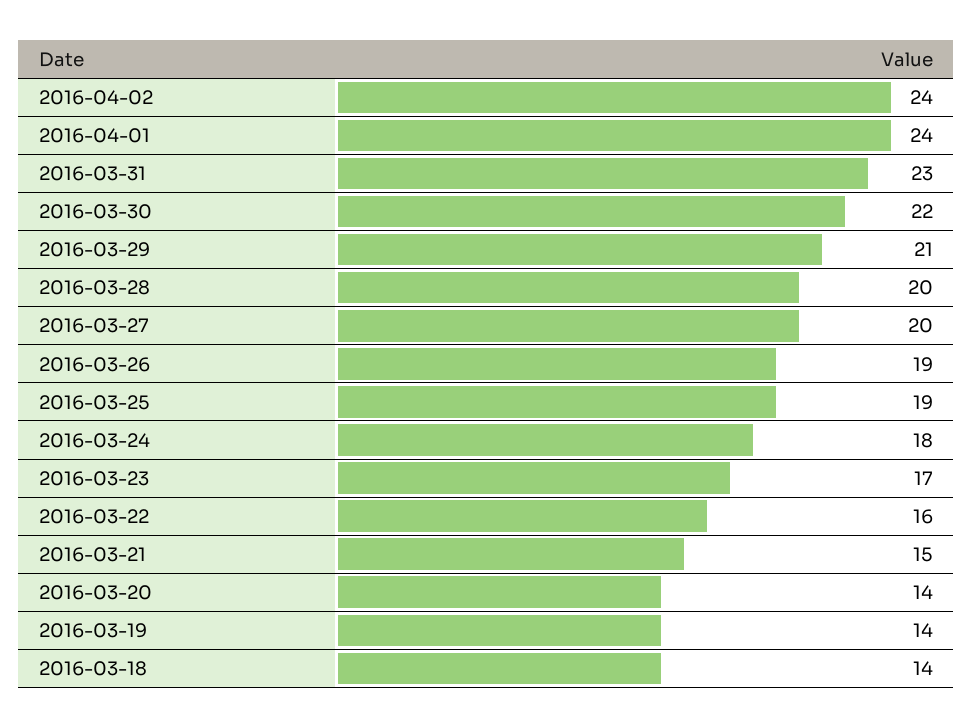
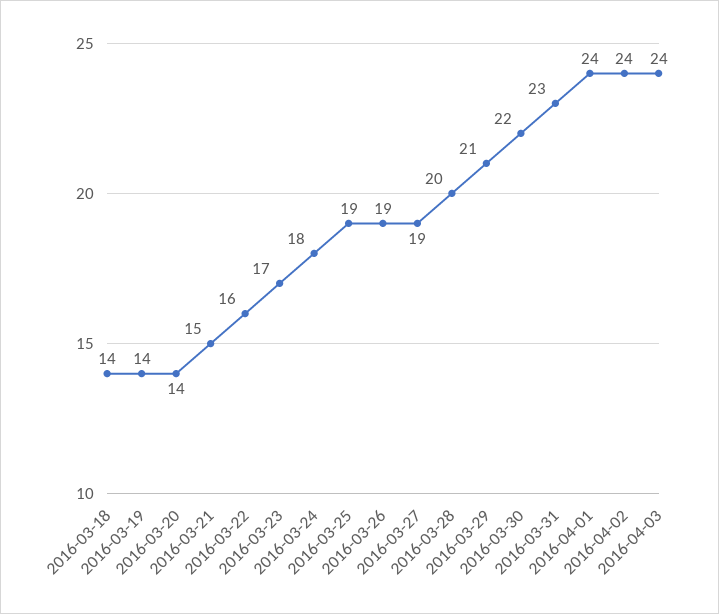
2016-03-27: 20 -> 19
2016-04-03: none -> 24

